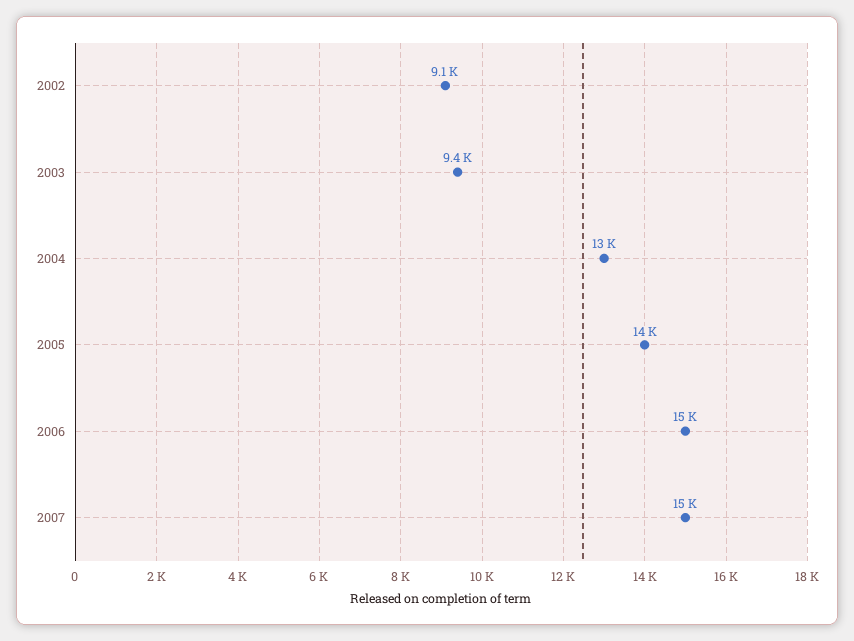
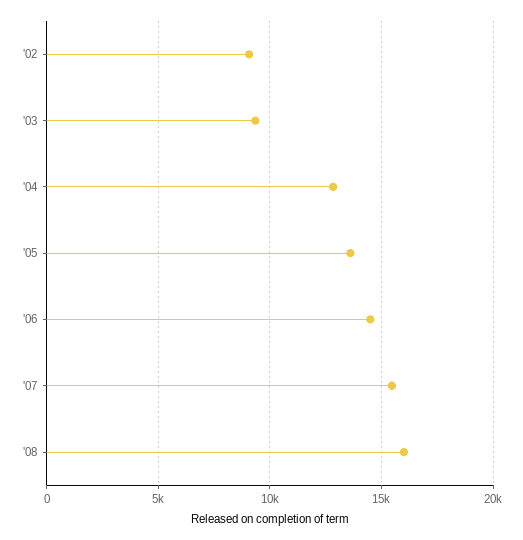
'08: none -> 16000

